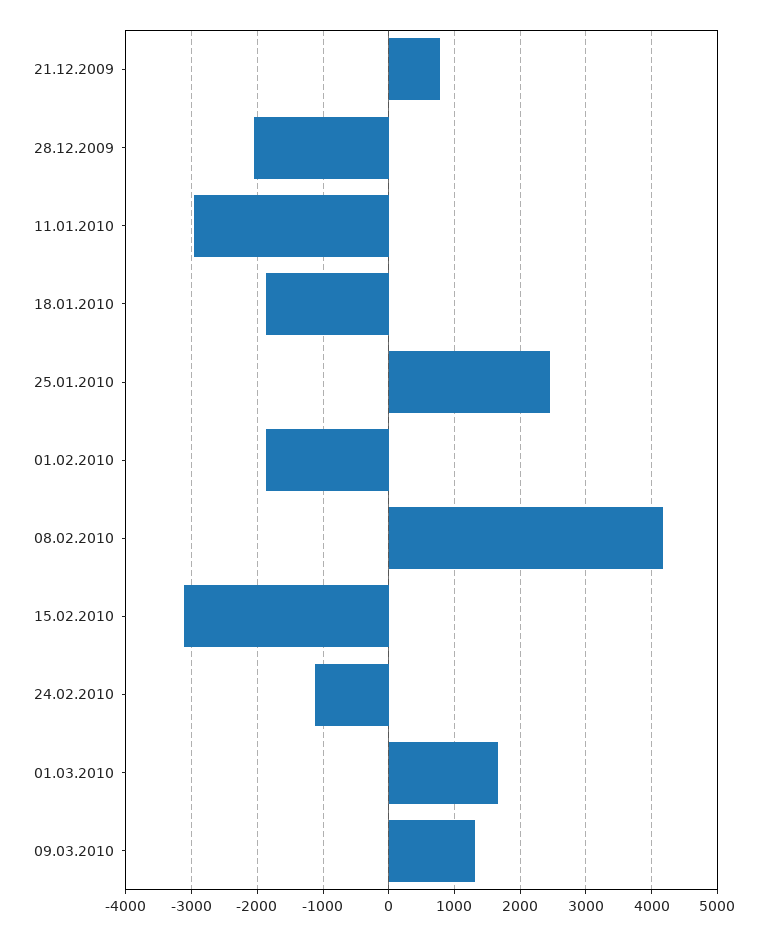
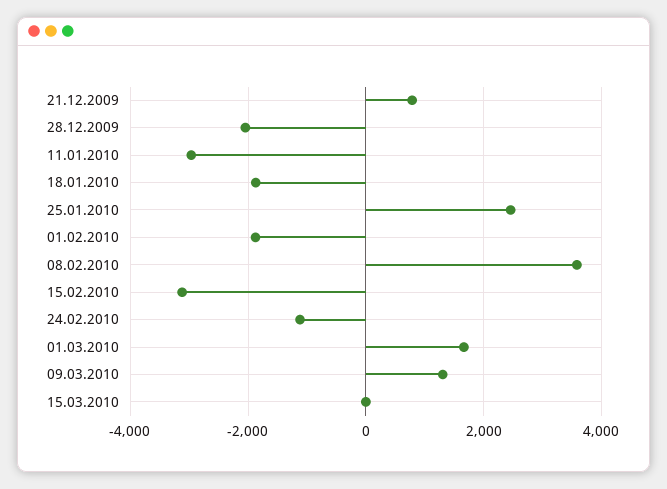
08.02.2010: 4200 -> 3600
15.03.2010: none -> 0

